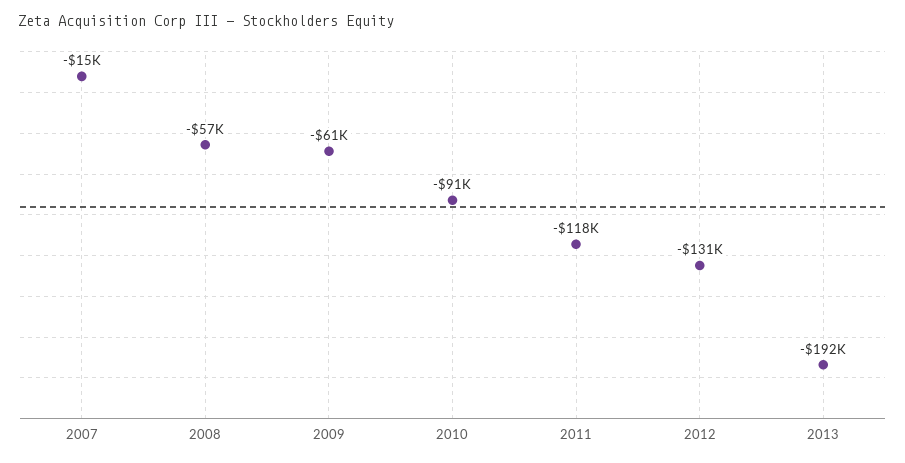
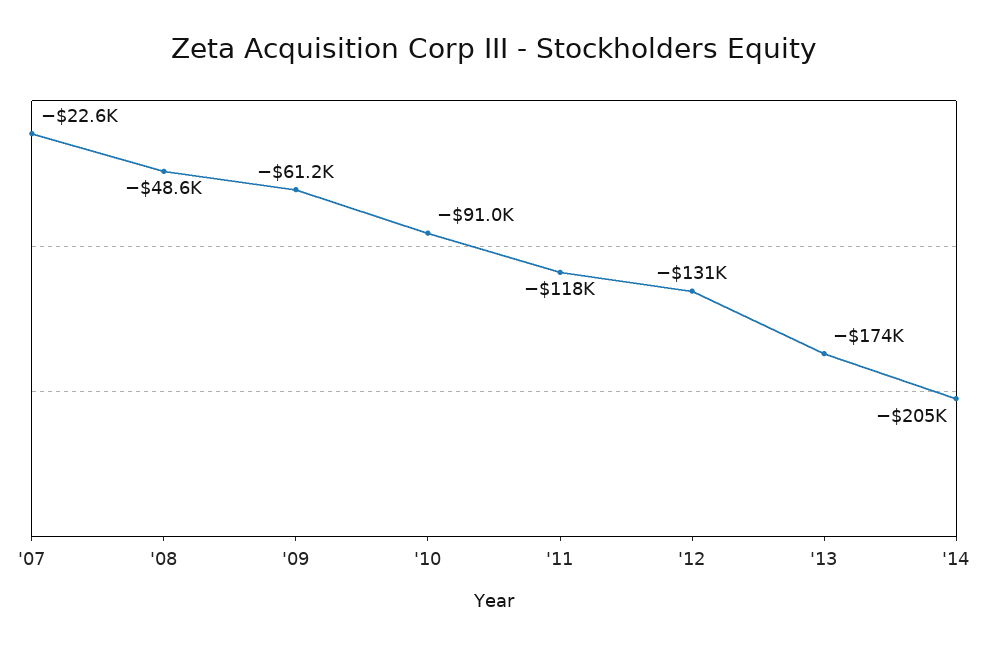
2007: -15000 -> -22600
2008: -57000 -> -48600
2013: -192000 -> -174000
'14: none -> -205000

